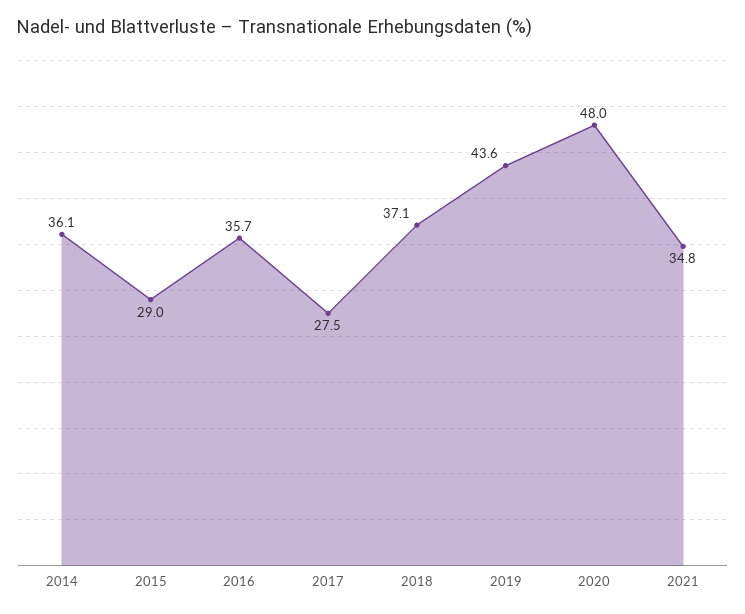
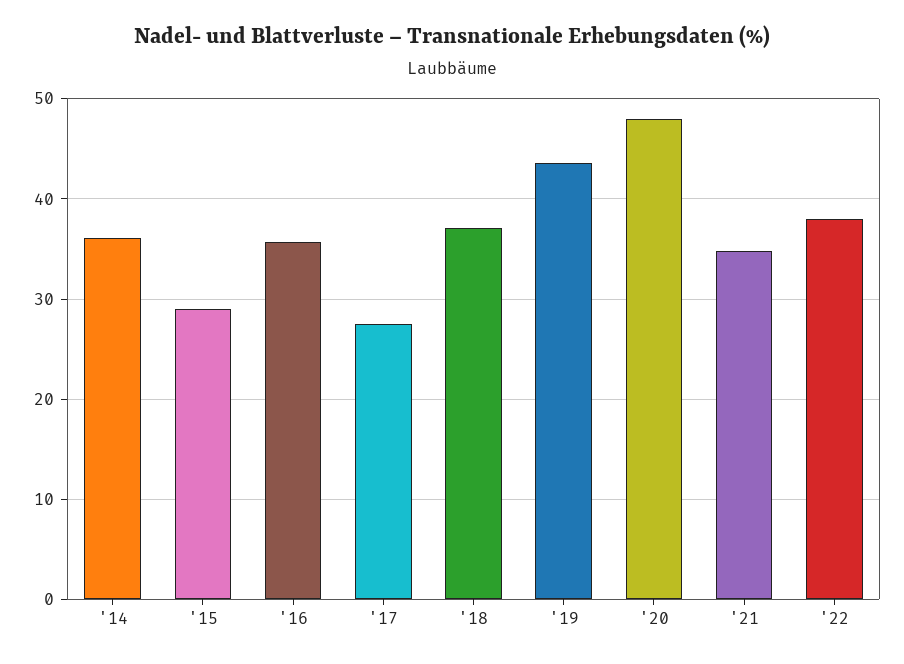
'22: none -> 38

